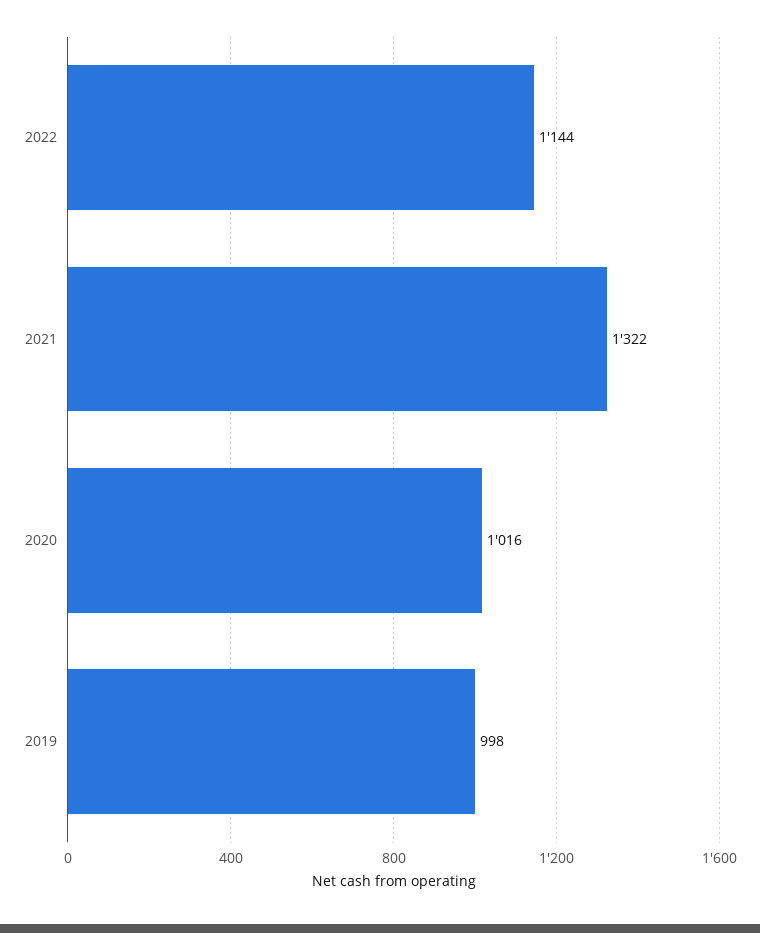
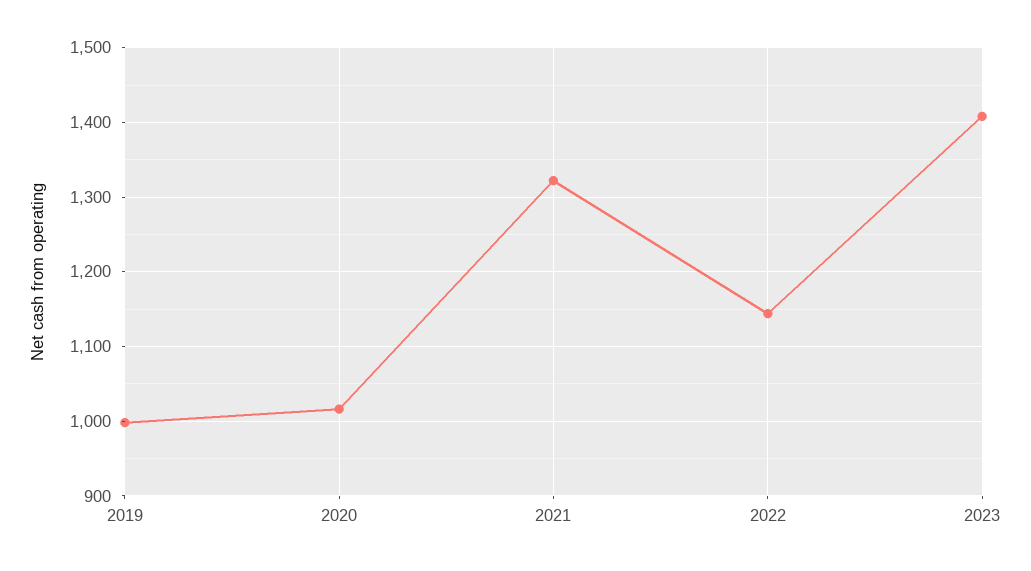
2023: none -> 1410

